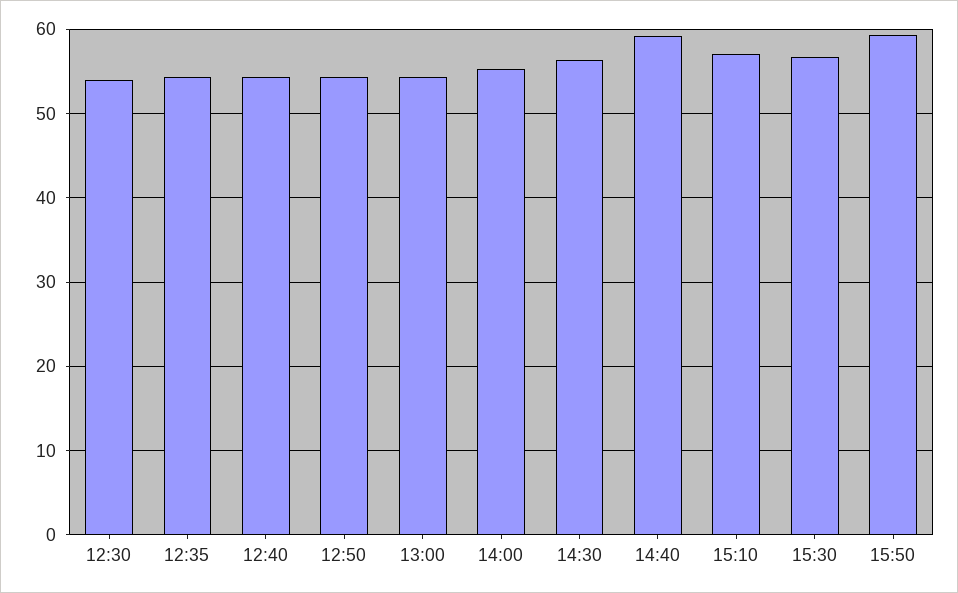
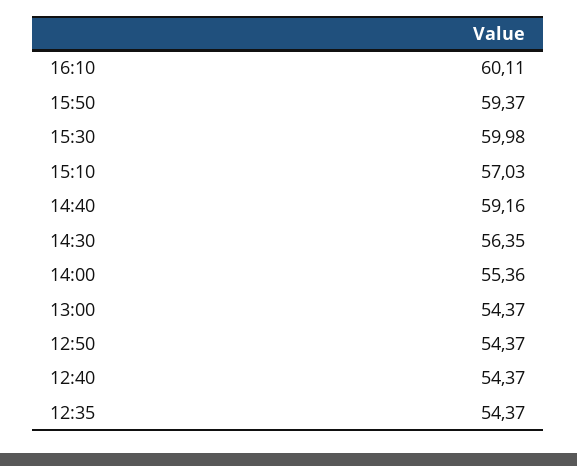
12:30: 54 -> none
15:30: 57 -> 59.98
16:10: none -> 60.11

